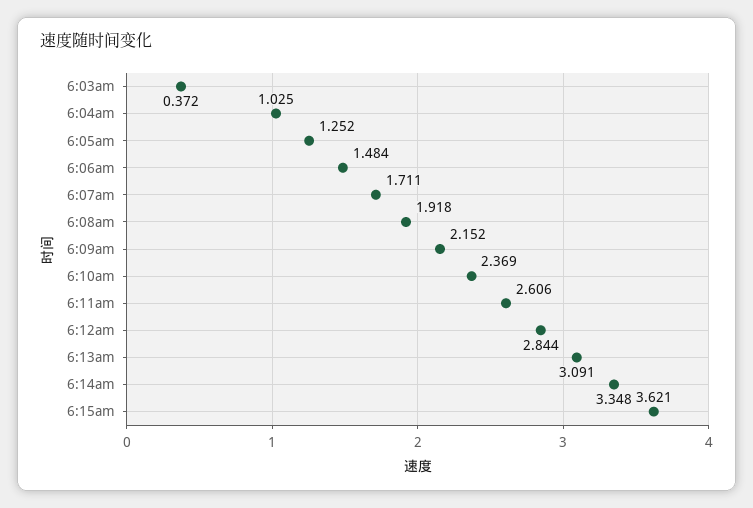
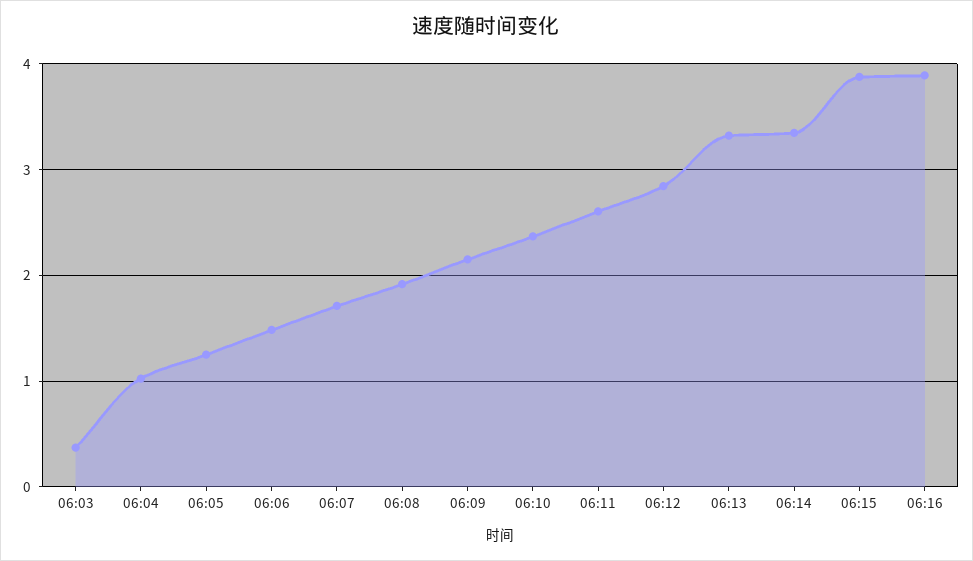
6:13am: 3.091 -> 3.3
6:15am: 3.621 -> 3.9
06:16: none -> 3.9

